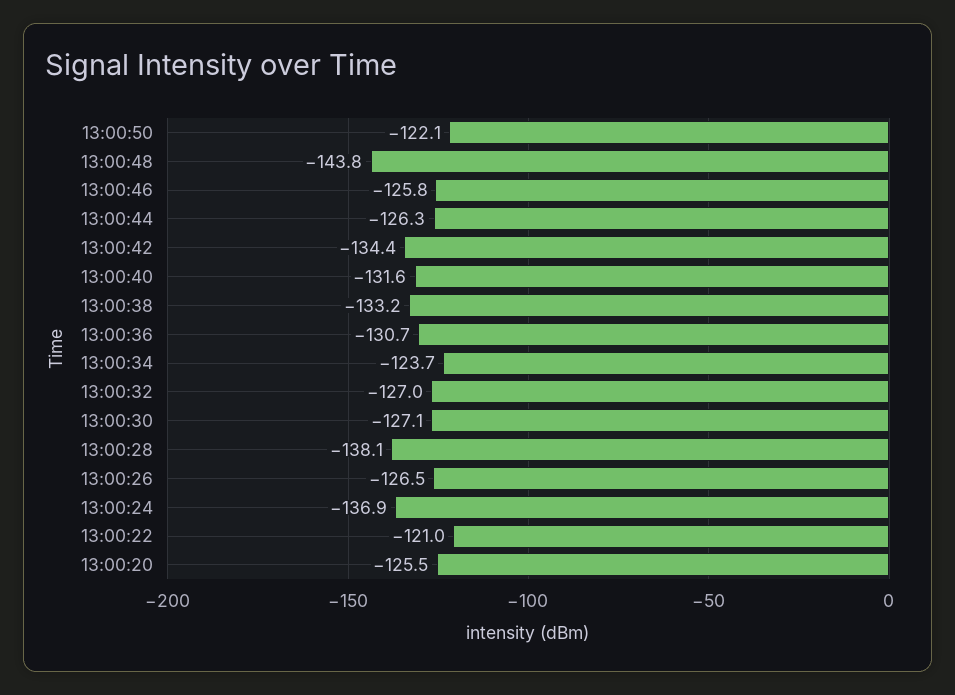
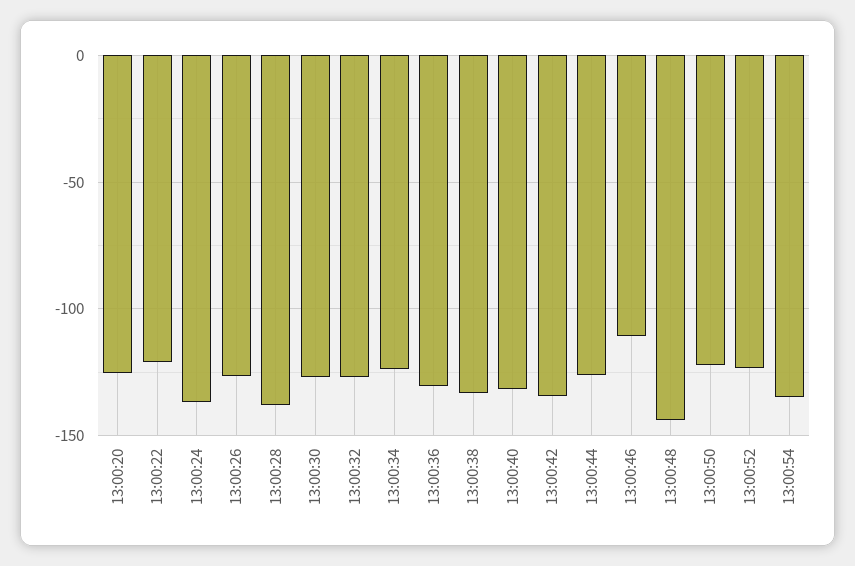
13:00:46: -125.8 -> -110
13:00:52: none -> -125
13:00:54: none -> -135

